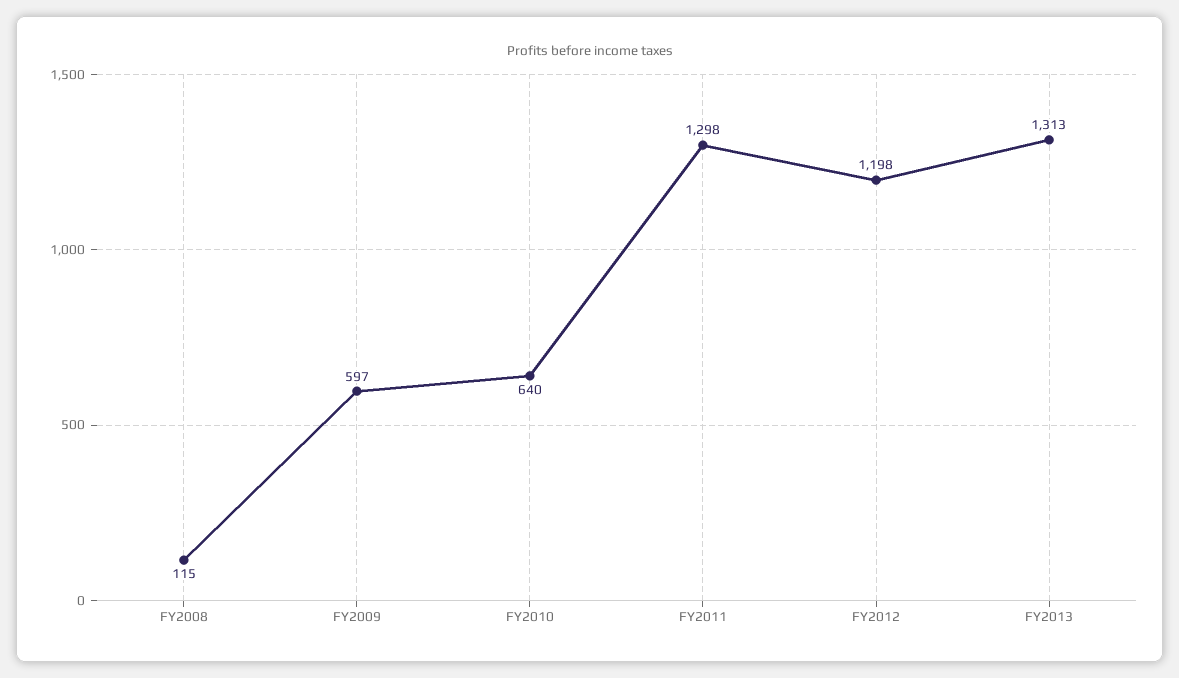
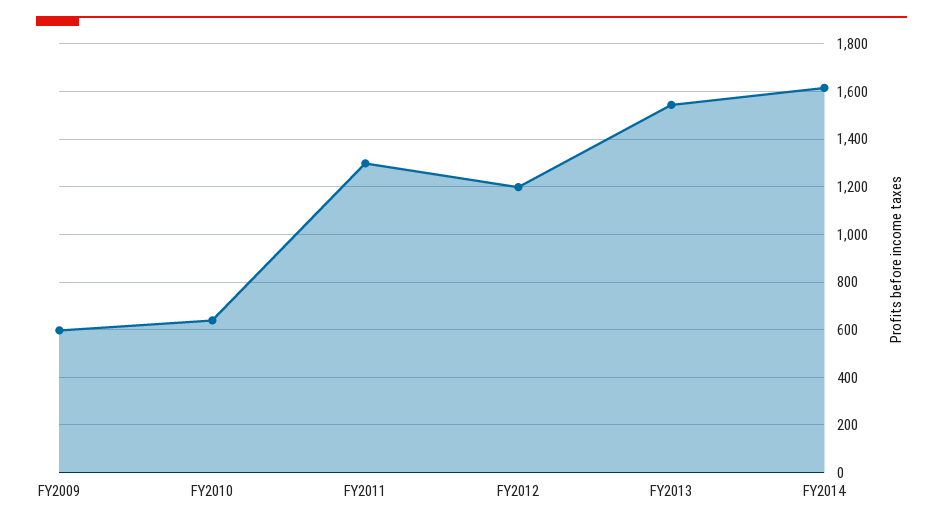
FY2008: 115 -> none
FY2013: 1313 -> 1550
FY2014: none -> 1600

